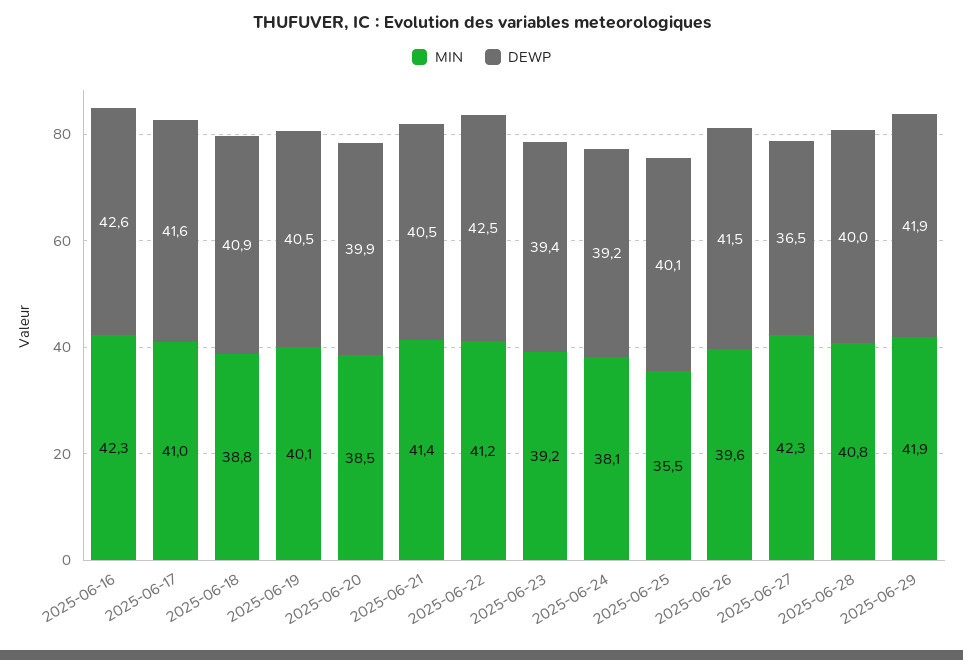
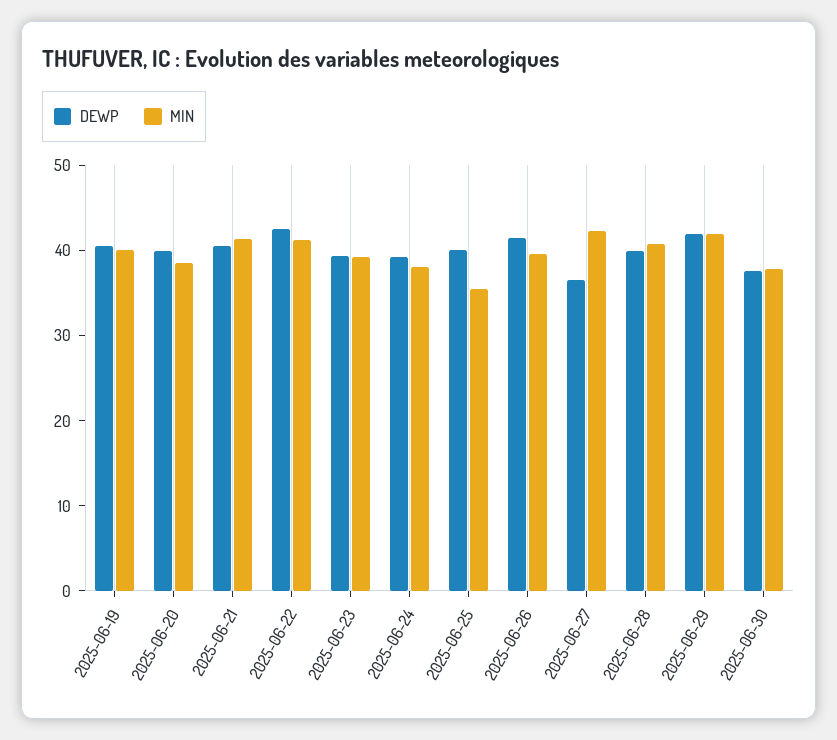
MIN, 2025-06-16: 42.3 -> none
DEWP, 2025-06-16: 42.6 -> none
MIN, 2025-06-17: 41 -> none
DEWP, 2025-06-17: 41.6 -> none
MIN, 2025-06-18: 38.8 -> none
DEWP, 2025-06-18: 40.9 -> none
DEWP, 2025-06-30: none -> 38
MIN, 2025-06-30: none -> 38

